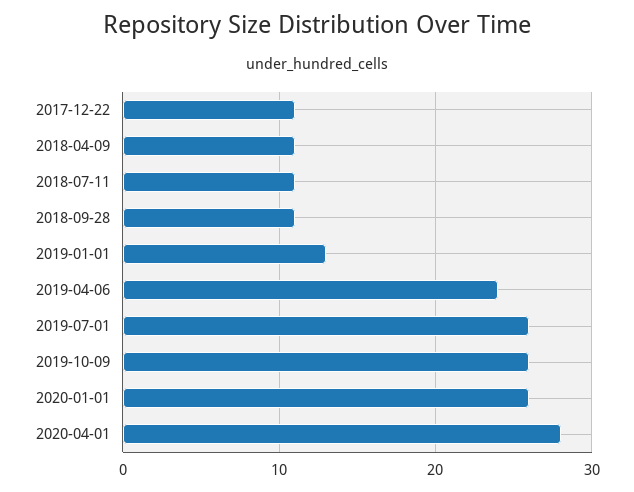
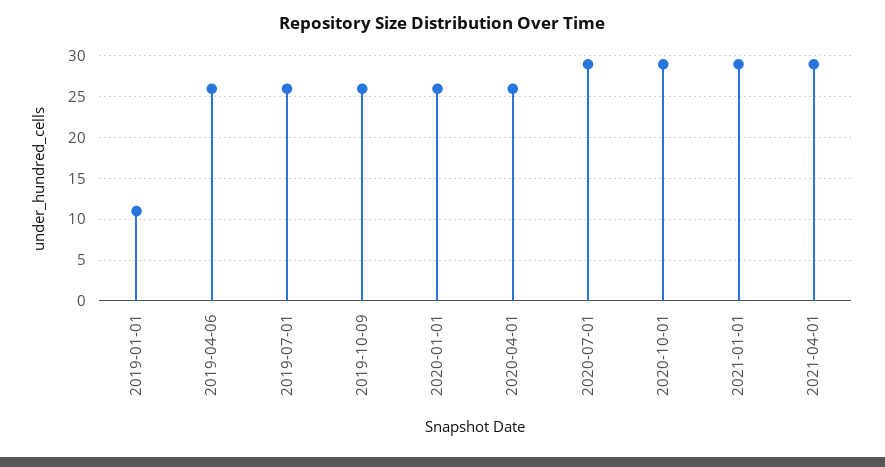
2017-12-22: 11 -> none
2018-04-09: 11 -> none
2018-07-11: 11 -> none
2018-09-28: 11 -> none
2019-01-01: 13 -> 11
2019-04-06: 24 -> 26
2020-04-01: 28 -> 26
2020-07-01: none -> 29
2020-10-01: none -> 29
2021-01-01: none -> 29
2021-04-01: none -> 29

